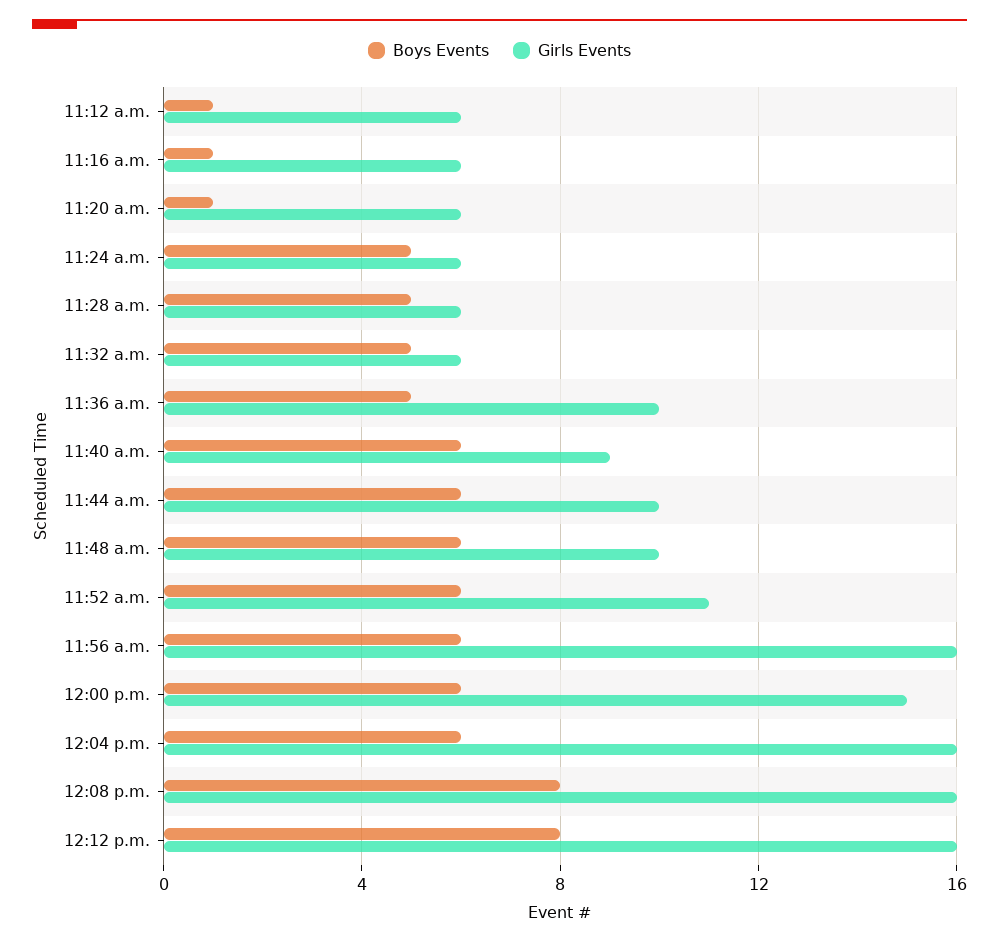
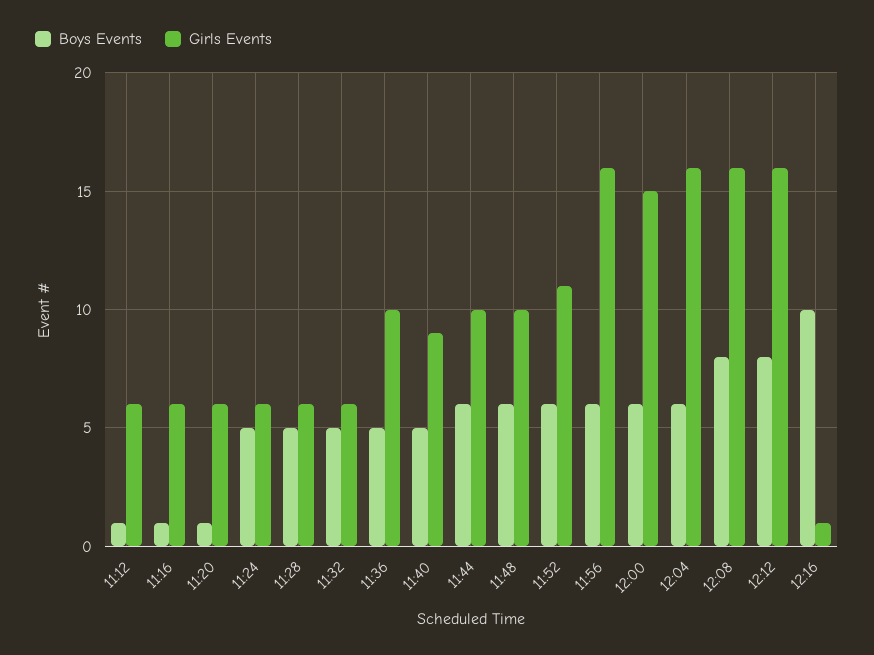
Boys Events, 11:40 a.m.: 6 -> 5
Boys Events, 12:16: none -> 10
Girls Events, 12:16: none -> 1

